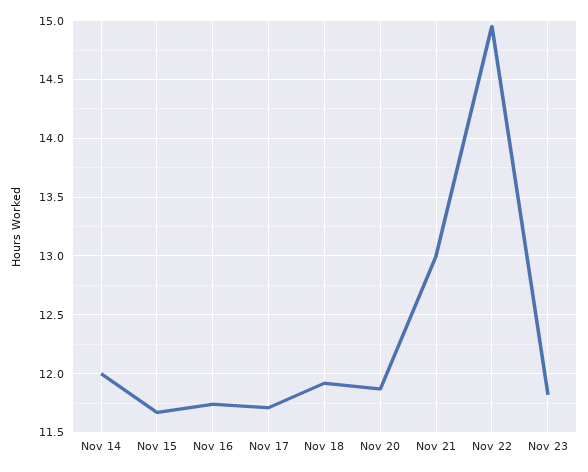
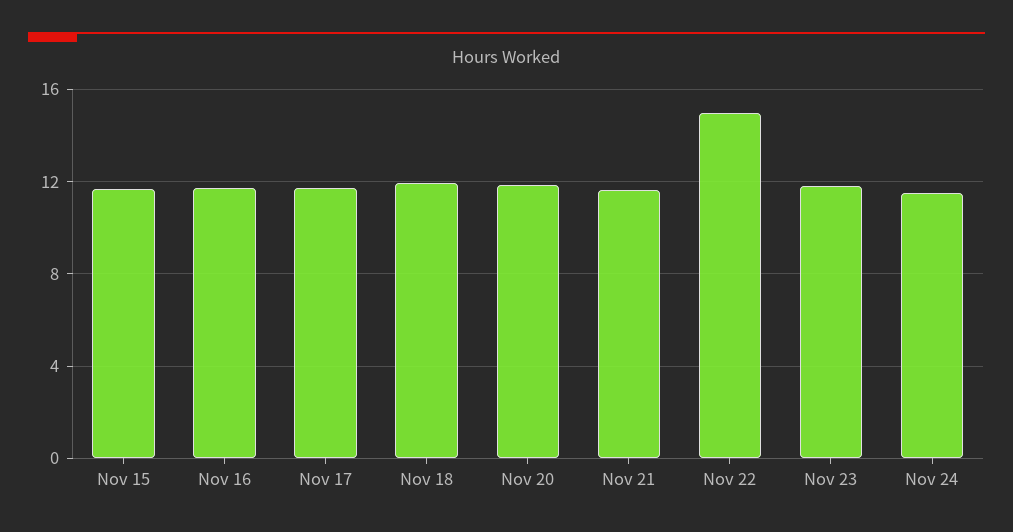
Nov 14: 12 -> none
Nov 21: 13 -> 11.5
Nov 24: none -> 11.5

